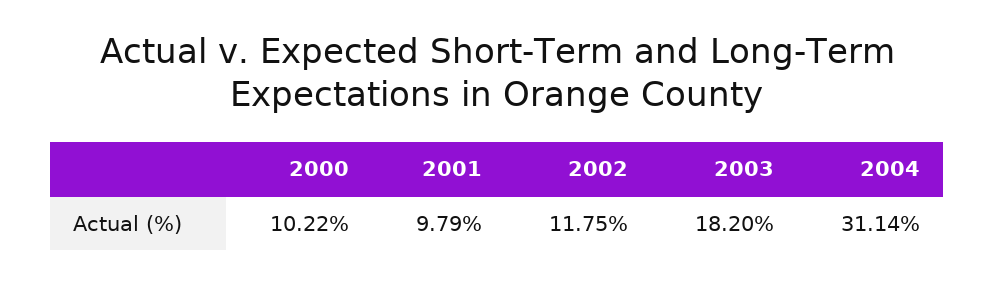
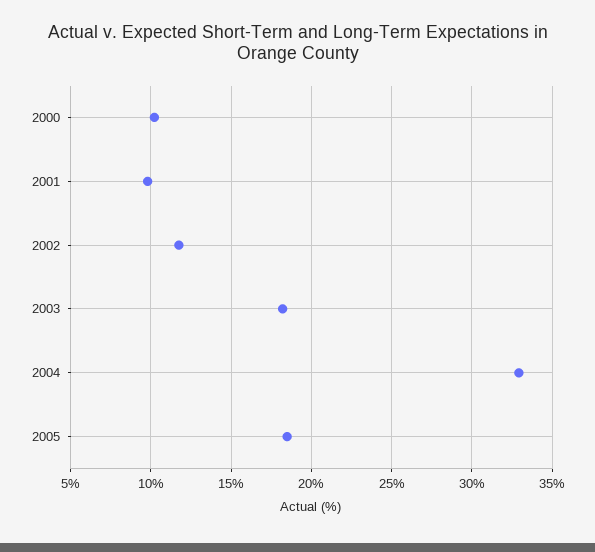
2004: 31.14 -> 33
2005: none -> 18.5

